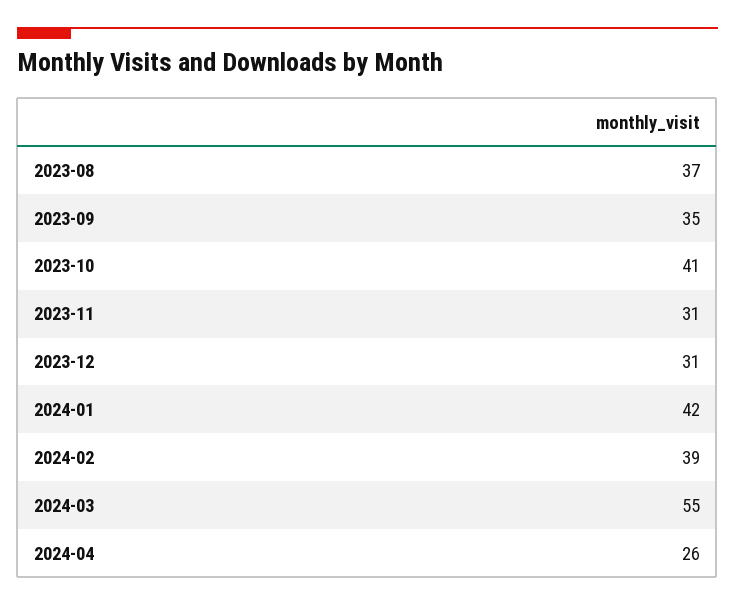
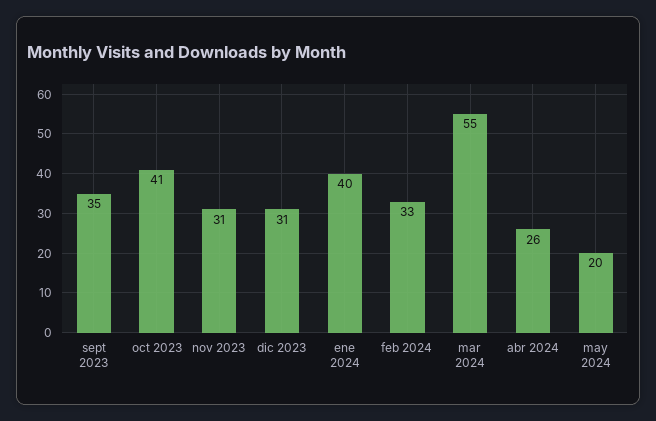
2023-08: 37 -> none
2024-01: 42 -> 40
2024-02: 39 -> 33
may 2024: none -> 20

